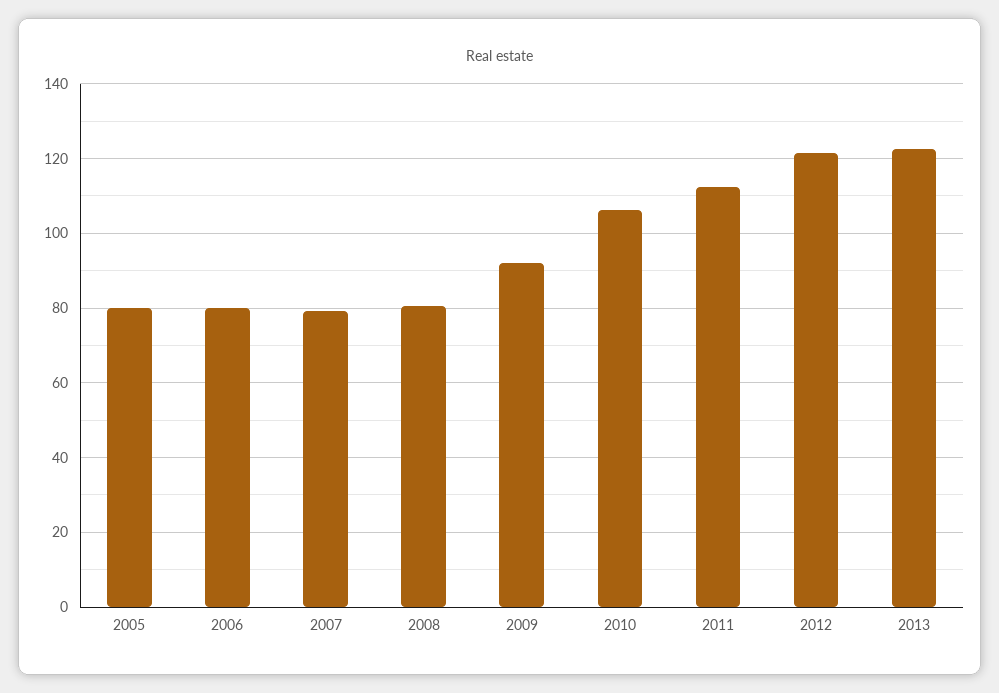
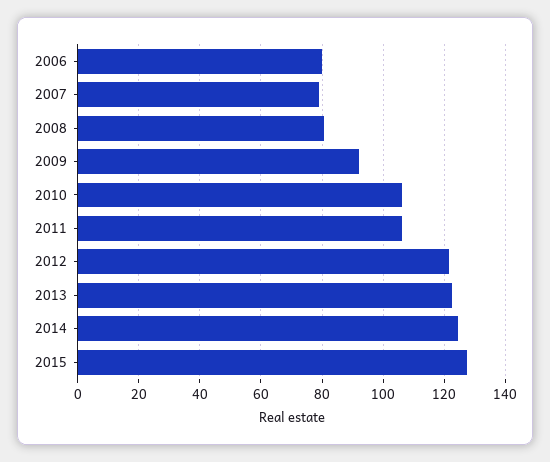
2005: 80 -> none
2011: 112 -> 106
2014: none -> 124
2015: none -> 128

